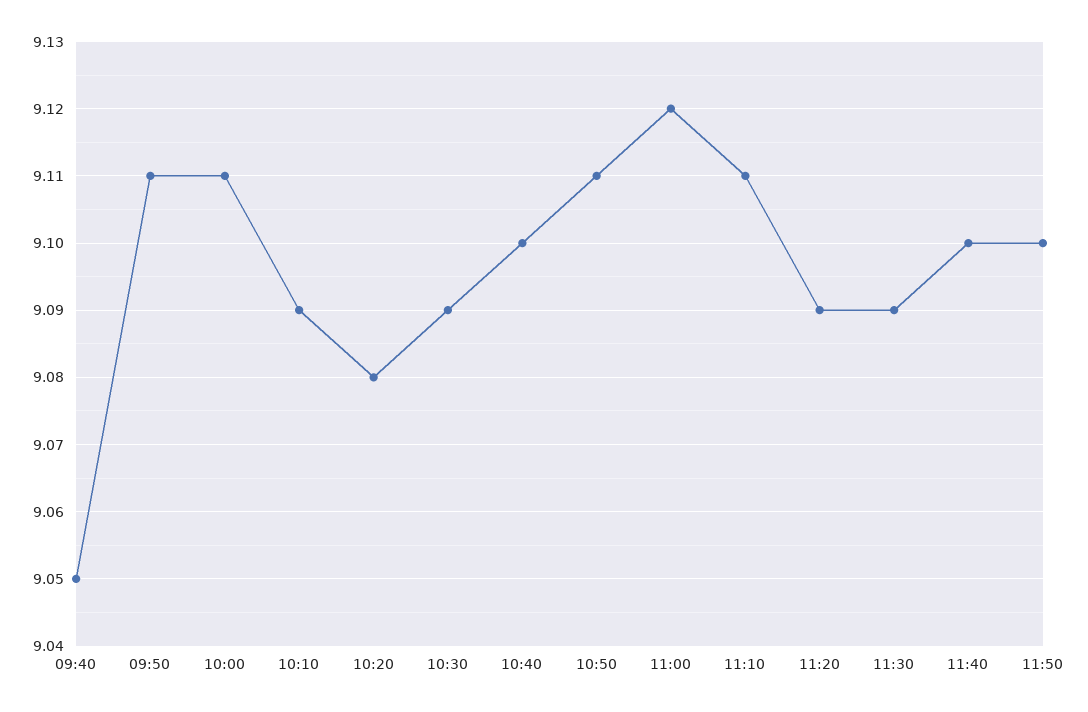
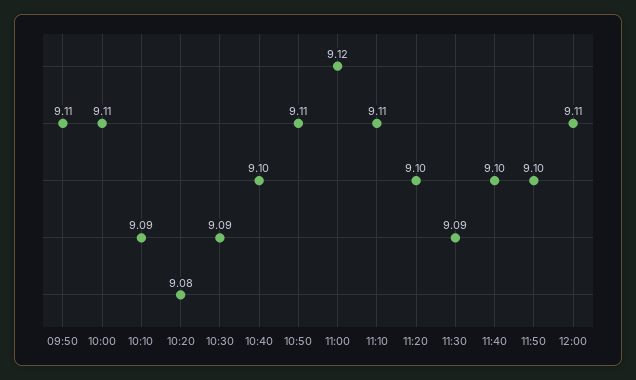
09:40: 9.05 -> none
11:20: 9.09 -> 9.1
12:00: none -> 9.11

